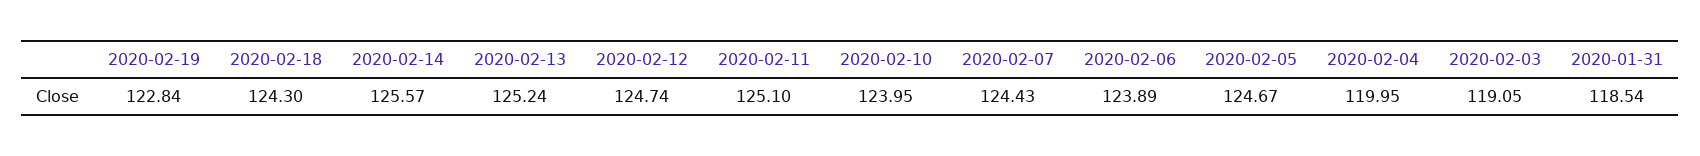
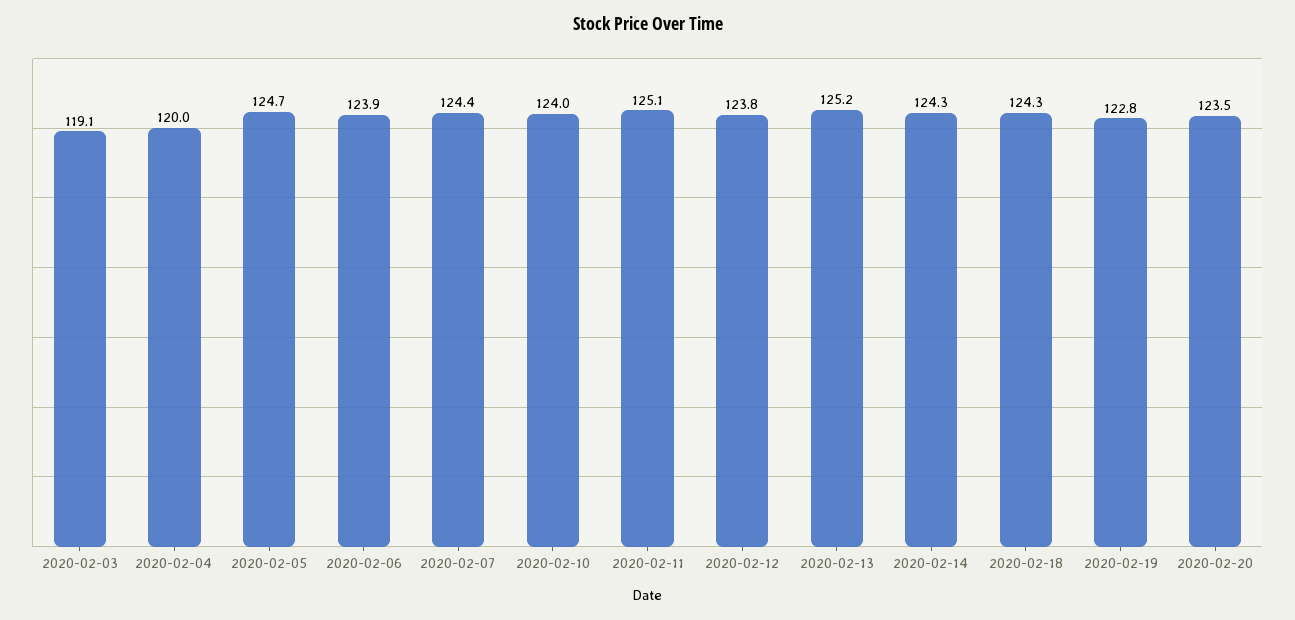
2020-02-14: 125.57 -> 124.3
2020-02-12: 124.74 -> 123.8
2020-01-31: 118.54 -> none
2020-02-20: none -> 123.5

